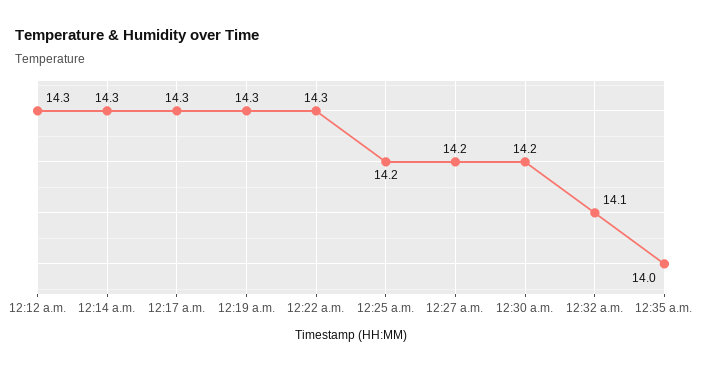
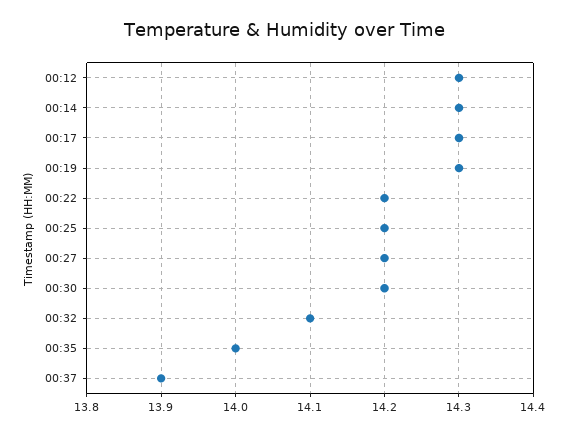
12:22 a.m.: 14.3 -> 14.2
00:37: none -> 13.9

